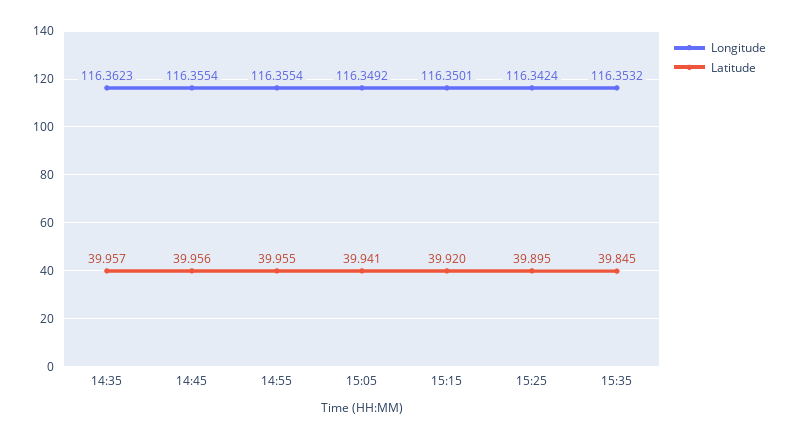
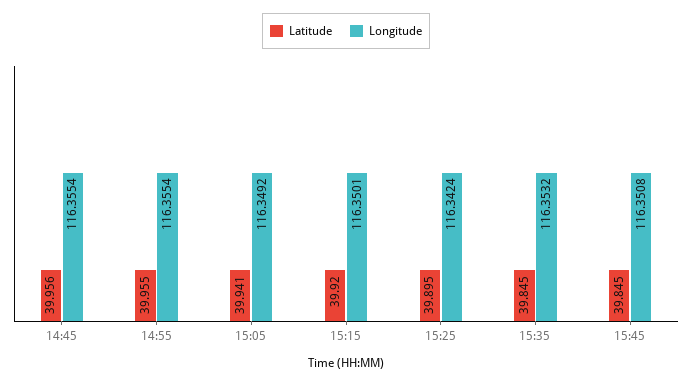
Longitude, 14:35: 116.3623 -> none
Latitude, 14:35: 39.957 -> none
Latitude, 15:45: none -> 39.845
Longitude, 15:45: none -> 116.3508

